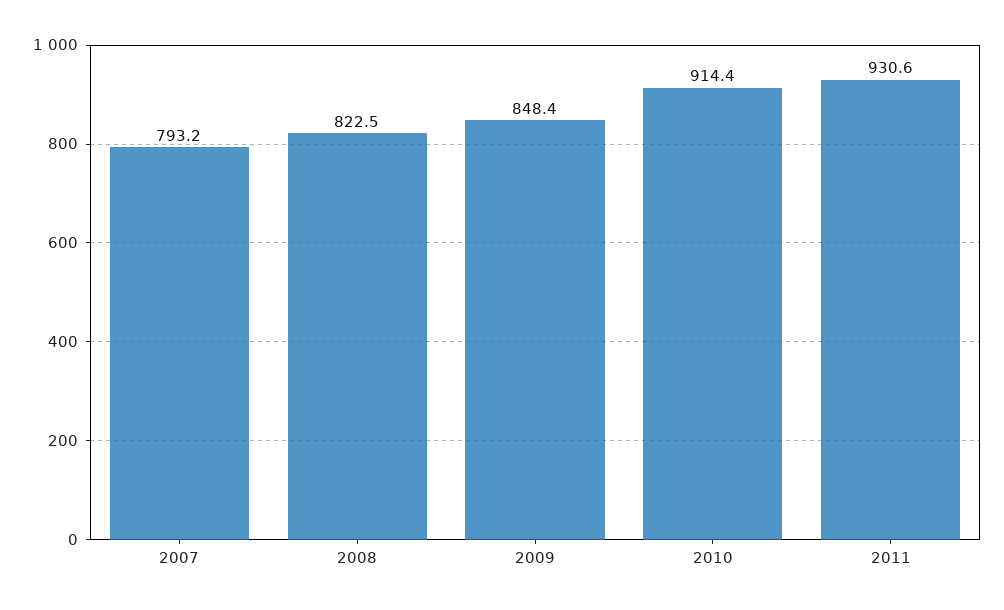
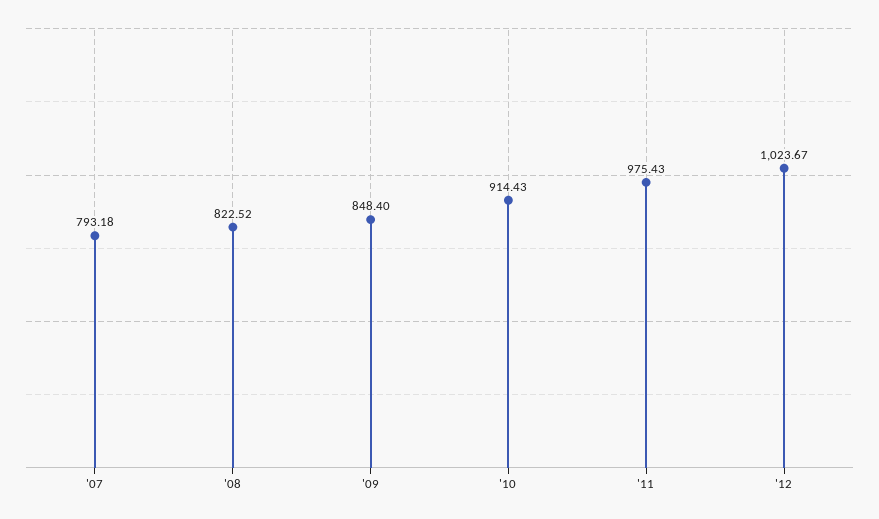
2011: 930.6 -> 975.43
'12: none -> 1023.67

